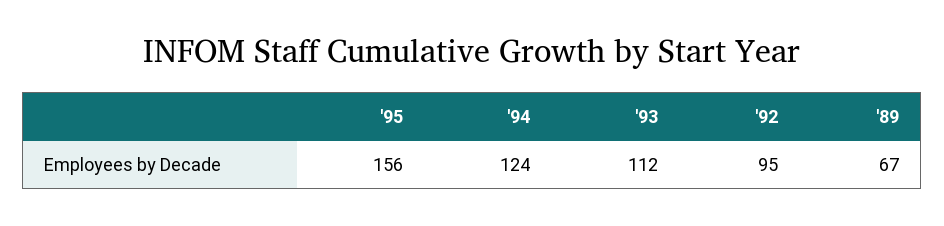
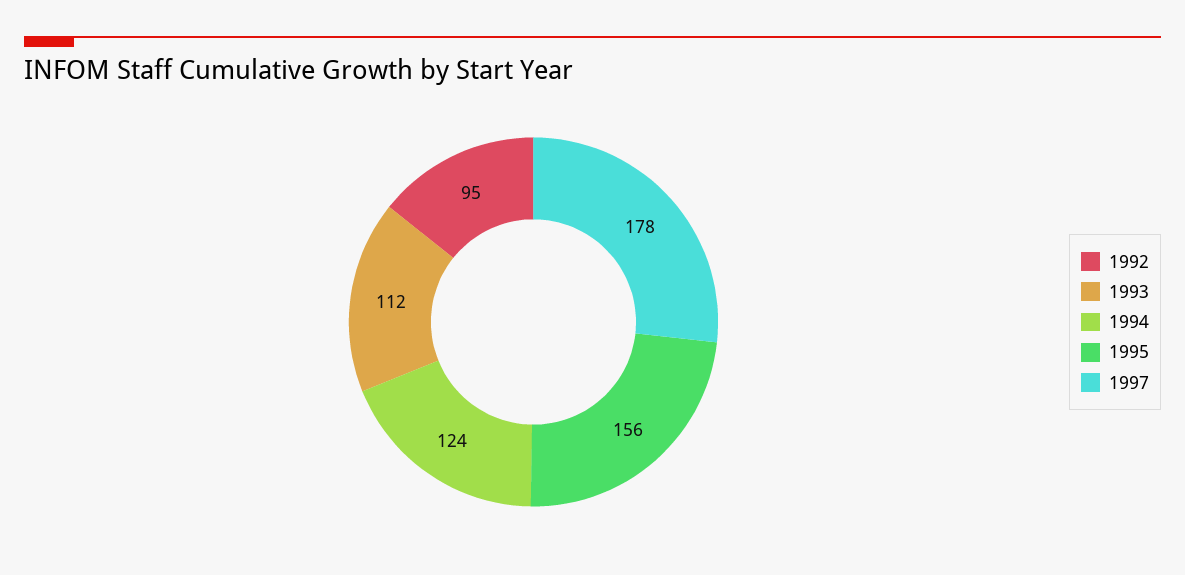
'89: 67 -> none
1997: none -> 178

